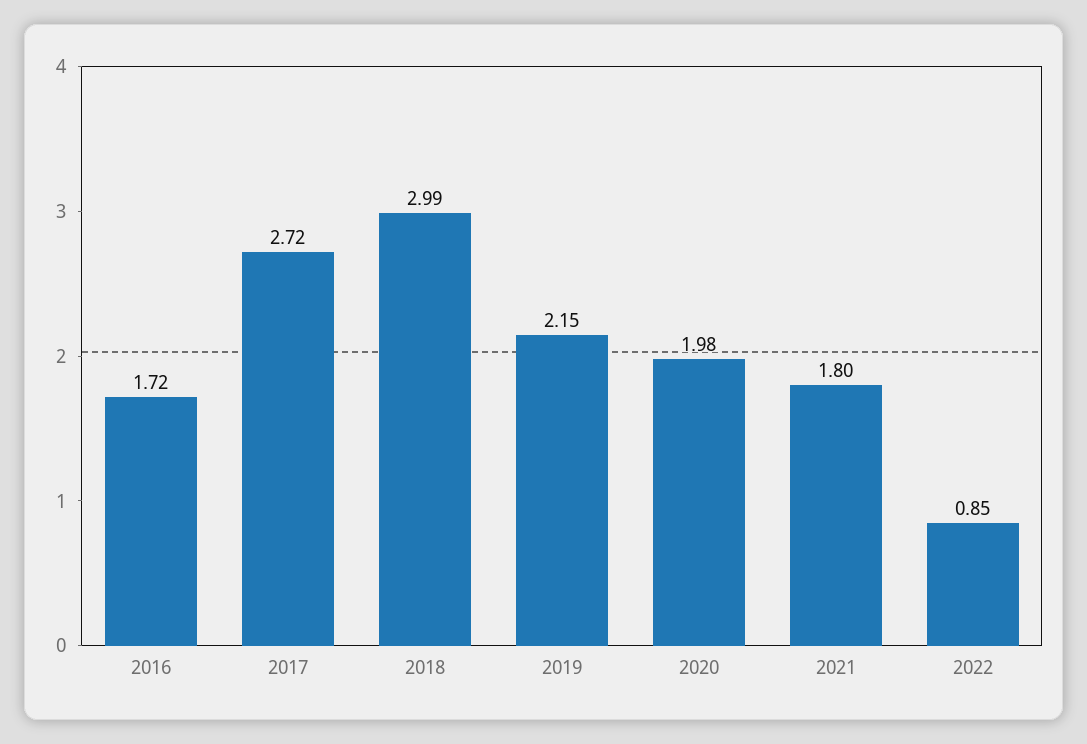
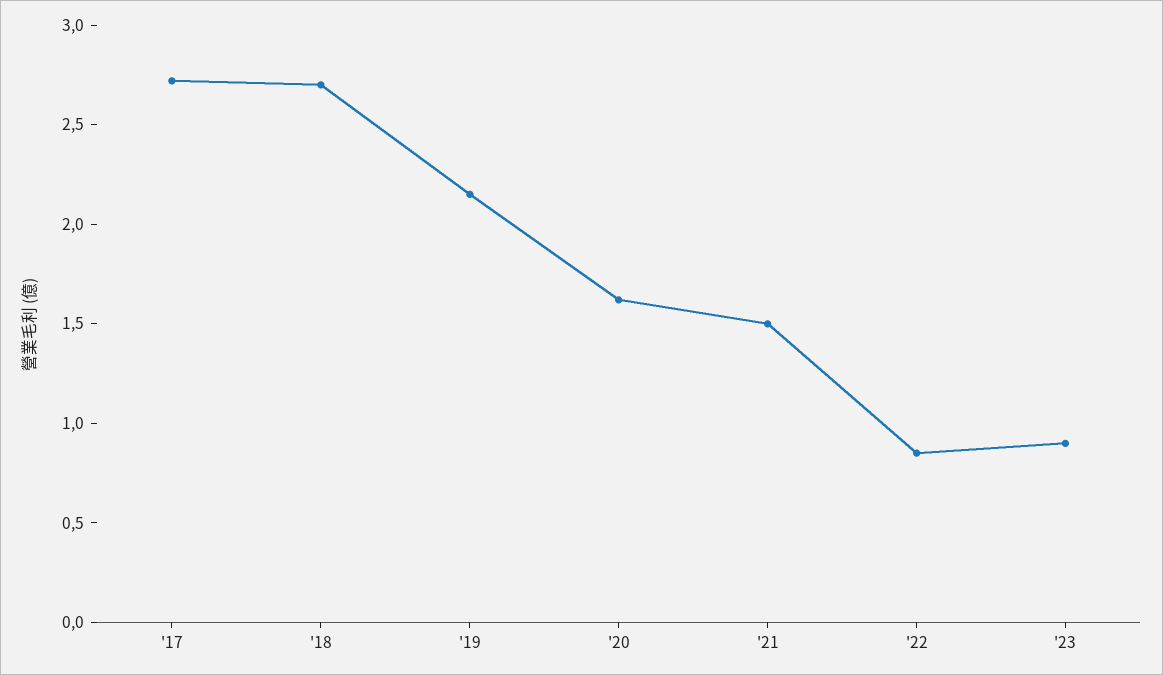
2016: 1.72 -> none
2018: 2.99 -> 2.7
2020: 1.98 -> 1.6
2021: 1.8 -> 1.5
'23: none -> 0.9

